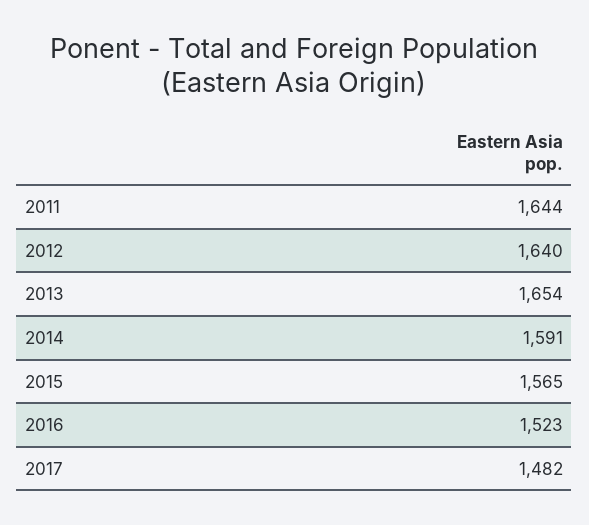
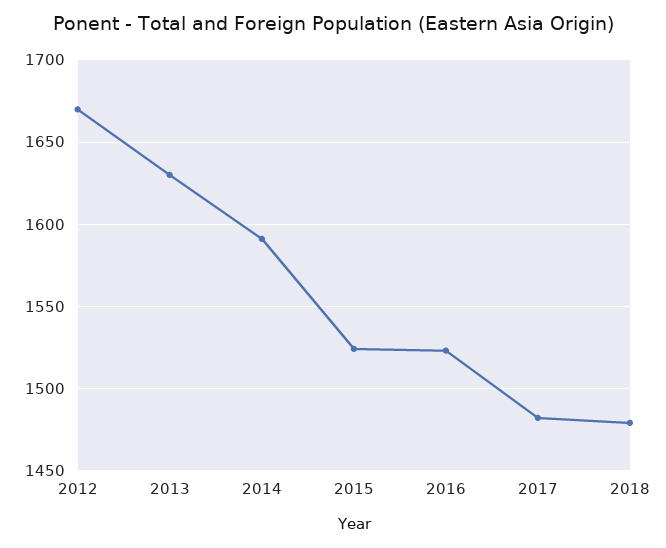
2011: 1644 -> none
2012: 1640 -> 1670
2013: 1654 -> 1630
2015: 1565 -> 1525
2018: none -> 1480

